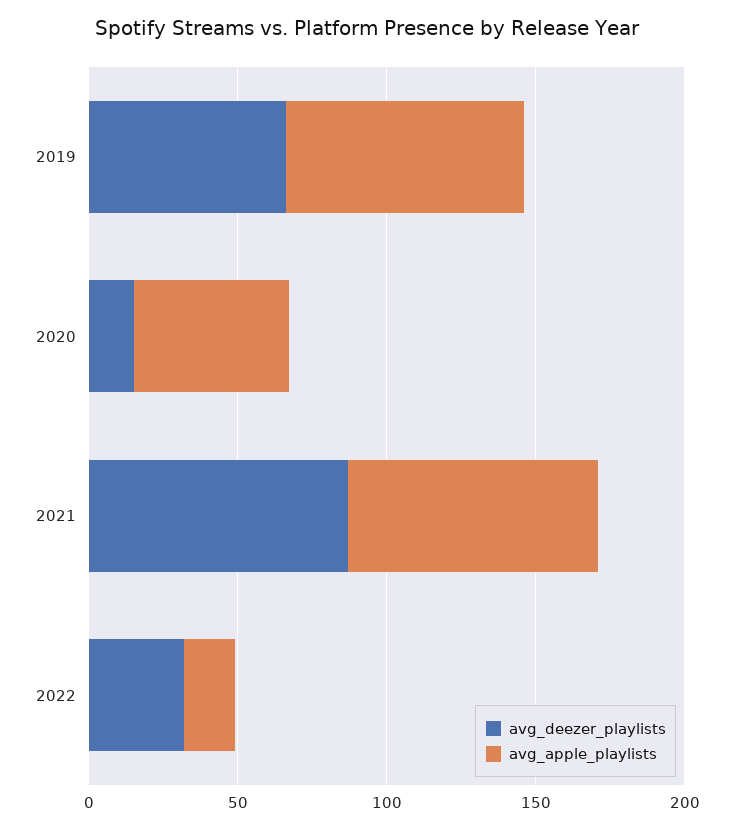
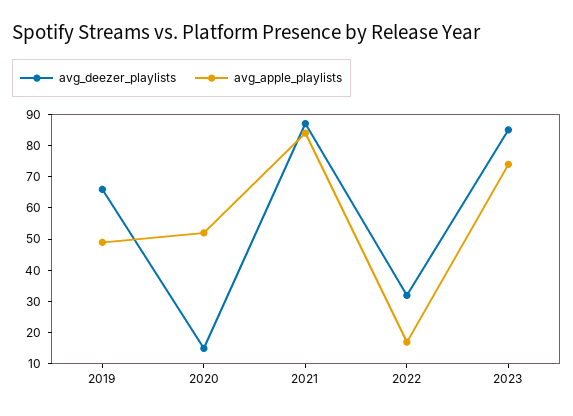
avg_apple_playlists, 2019: 80 -> 50
avg_deezer_playlists, 2023: none -> 85
avg_apple_playlists, 2023: none -> 75

